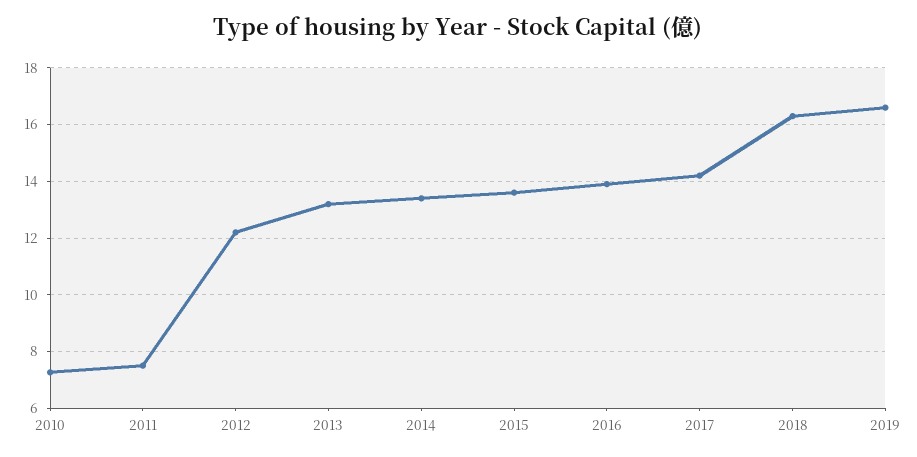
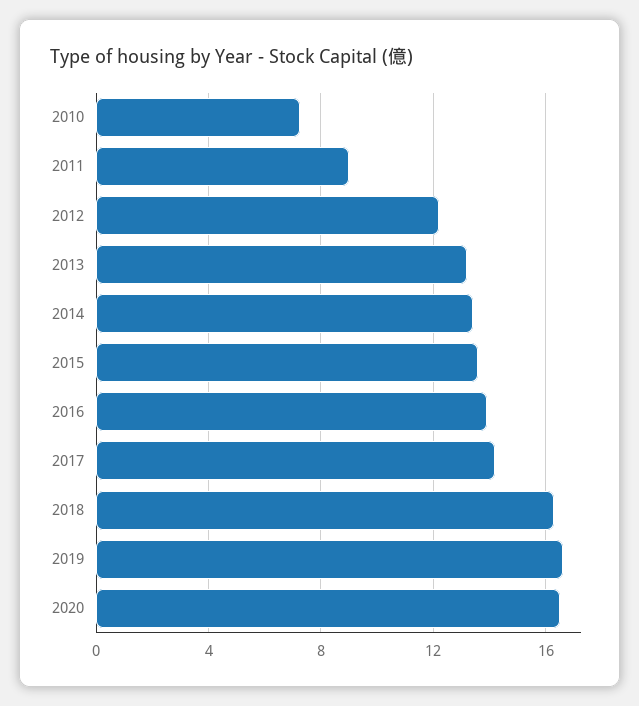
2011: 7.5 -> 9
2020: none -> 16.5

